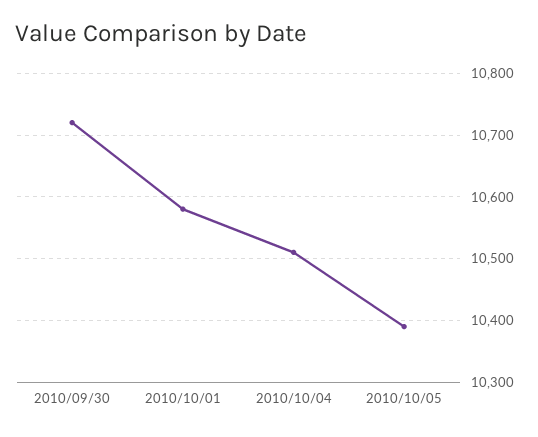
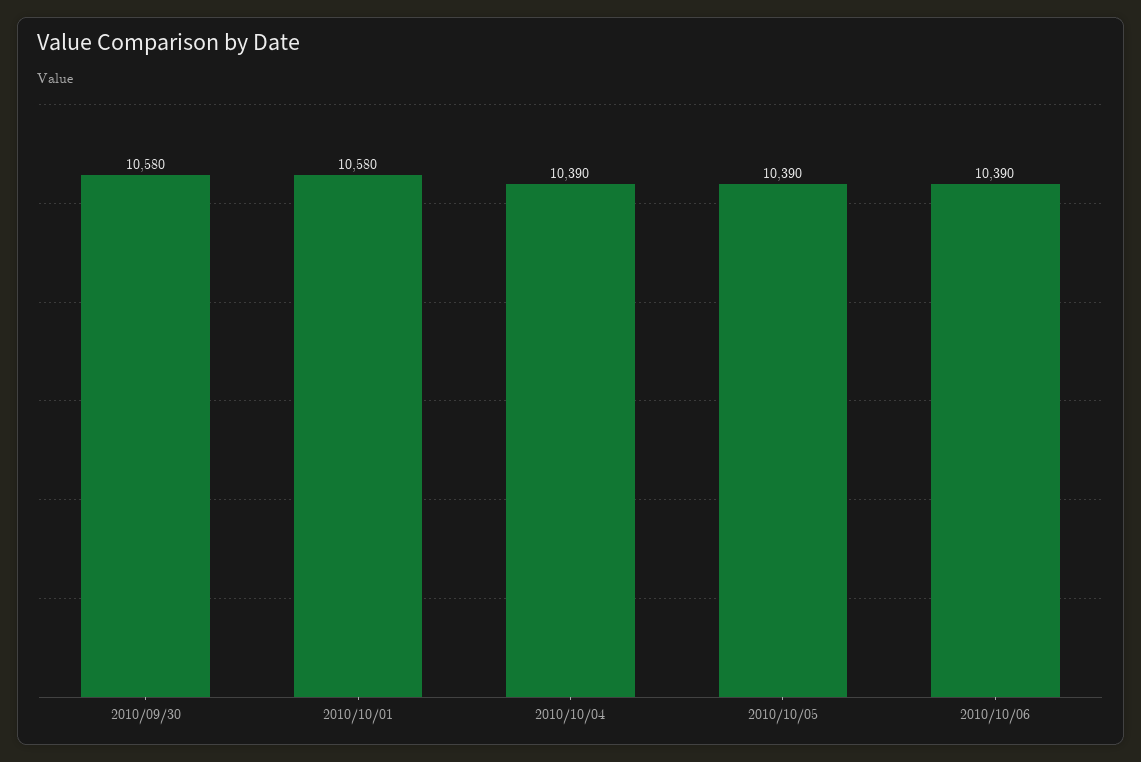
2010/09/30: 10720 -> 10580
2010/10/04: 10510 -> 10390
2010/10/06: none -> 10390

